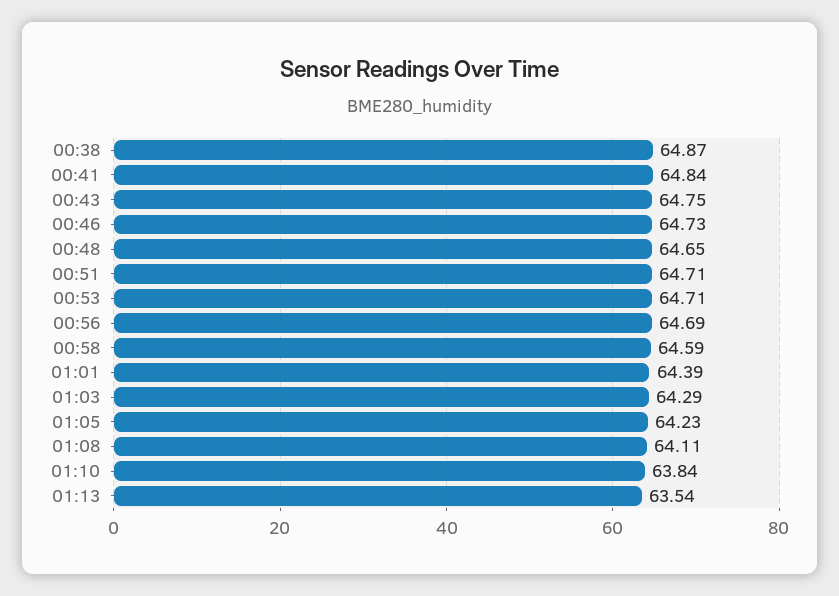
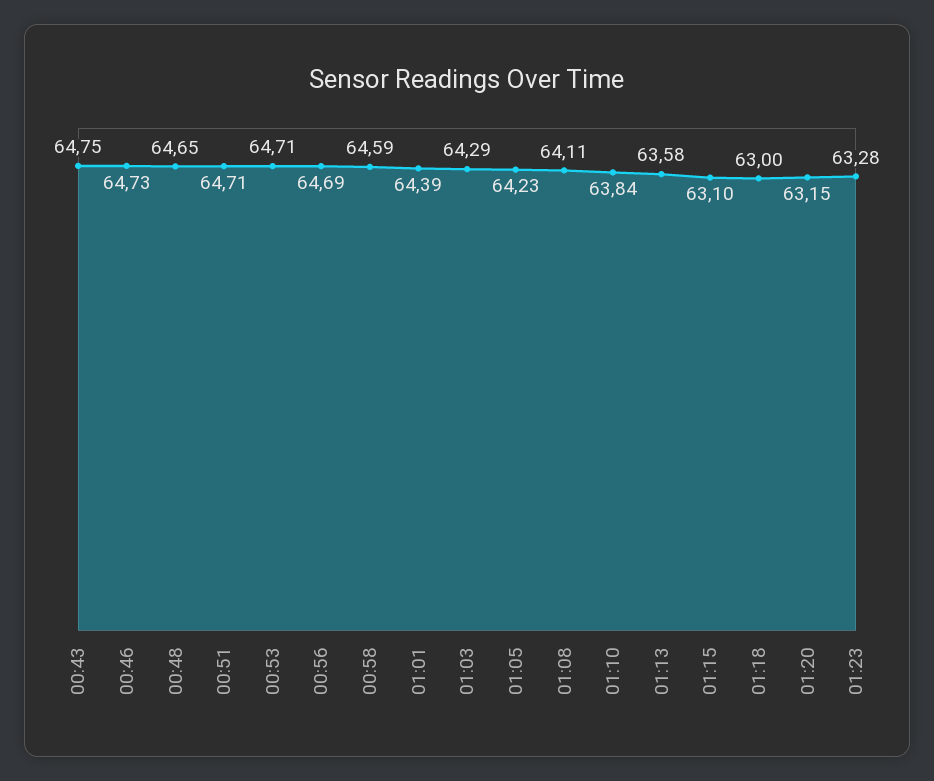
00:38: 64.87 -> none
00:41: 64.84 -> none
01:13: 63.54 -> 63.58
01:15: none -> 63.1
01:18: none -> 63
01:20: none -> 63.15
01:23: none -> 63.28

